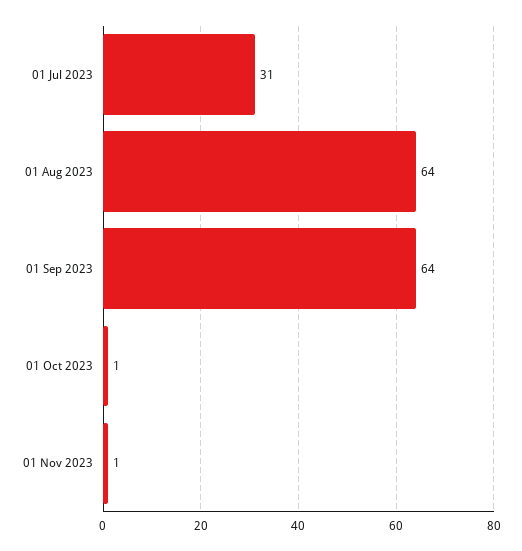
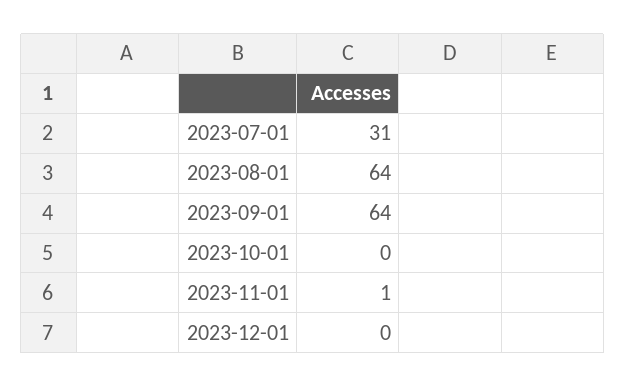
01 Oct 2023: 1 -> 0
2023-12-01: none -> 0

